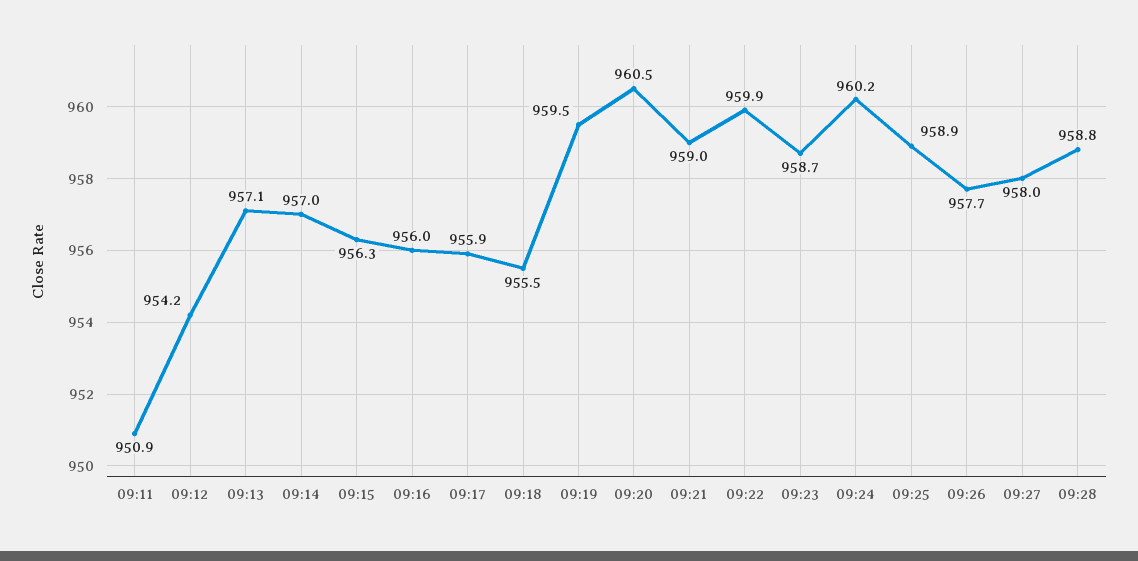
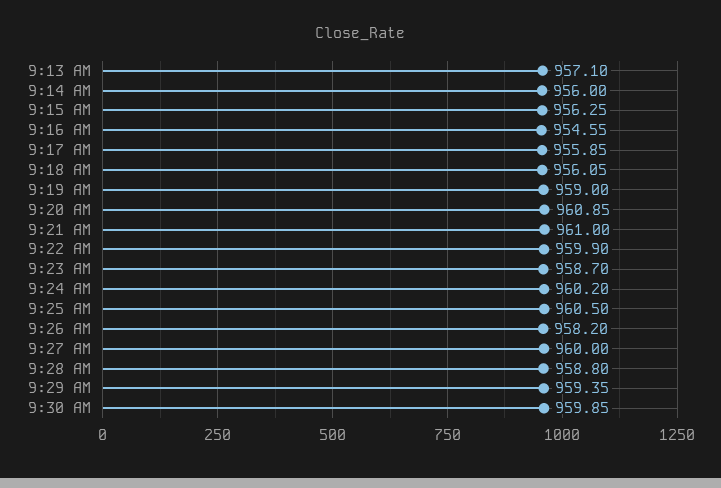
09:11: 950.9 -> none
09:12: 954.2 -> none
09:14: 957 -> 956
09:16: 956 -> 954.55
09:18: 955.5 -> 956.05
09:19: 959.5 -> 959
09:20: 960.5 -> 960.85
09:21: 959 -> 961
09:25: 958.9 -> 960.5
09:26: 957.7 -> 958.2
09:27: 958 -> 960
9:29 AM: none -> 959.35
9:30 AM: none -> 959.85

